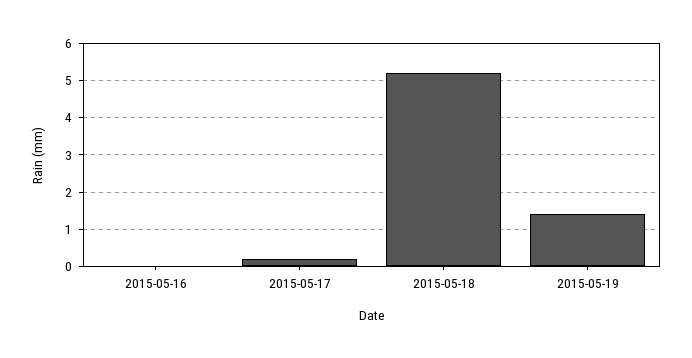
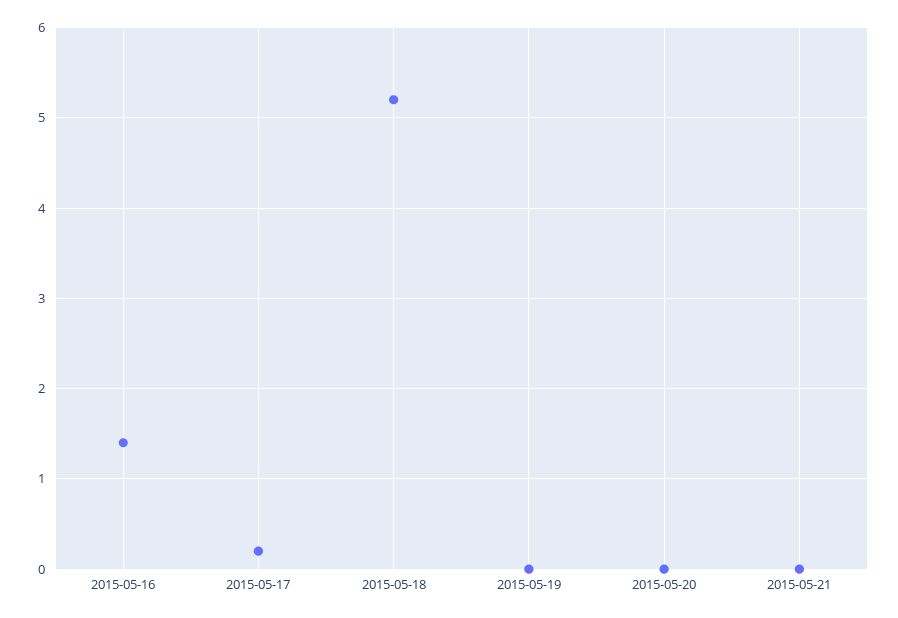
2015-05-16: 0 -> 1.4
2015-05-19: 1.5 -> 0
2015-05-20: none -> 0
2015-05-21: none -> 0

